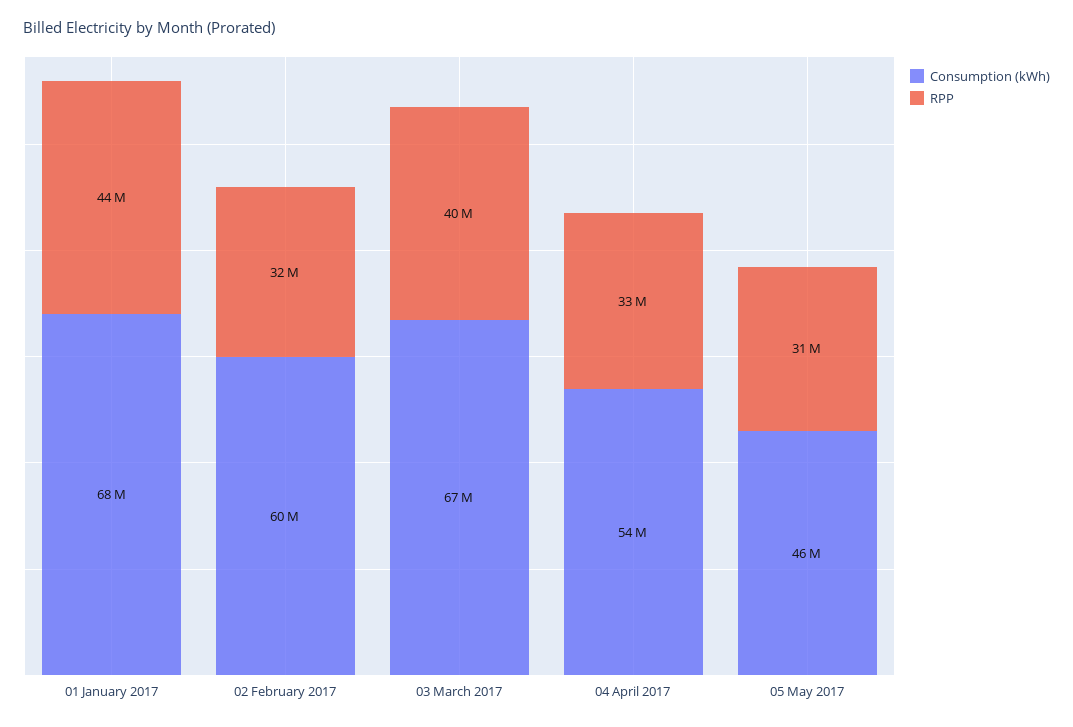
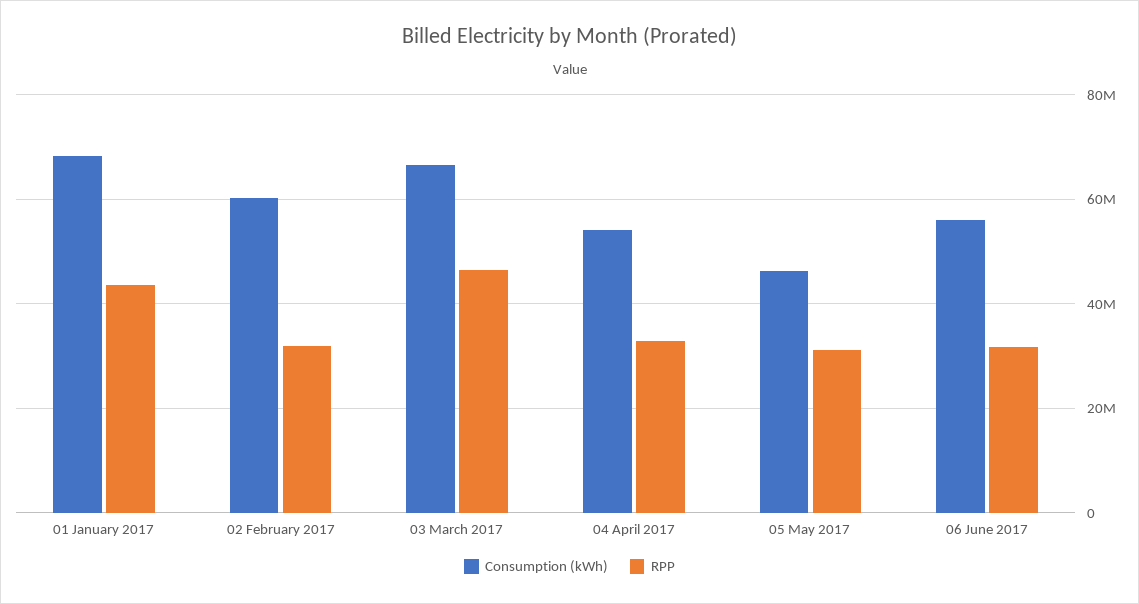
RPP, 03 March 2017: 40000000 -> 46000000
Consumption (kWh), 06 June 2017: none -> 56000000
RPP, 06 June 2017: none -> 32000000

